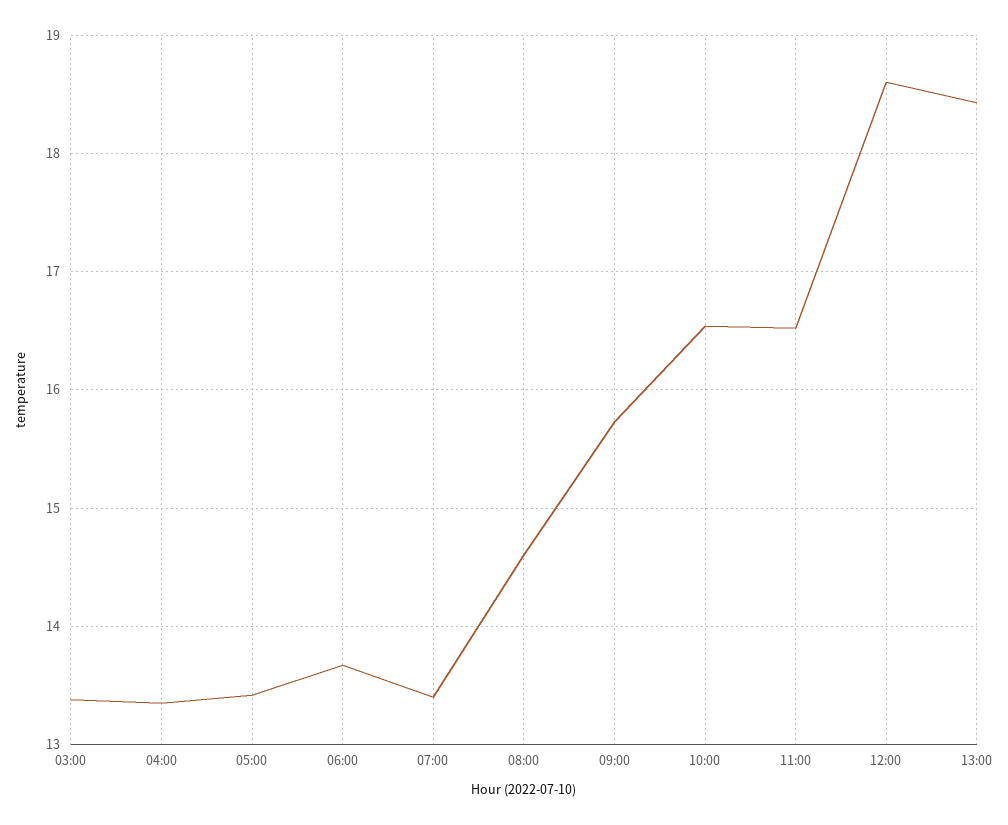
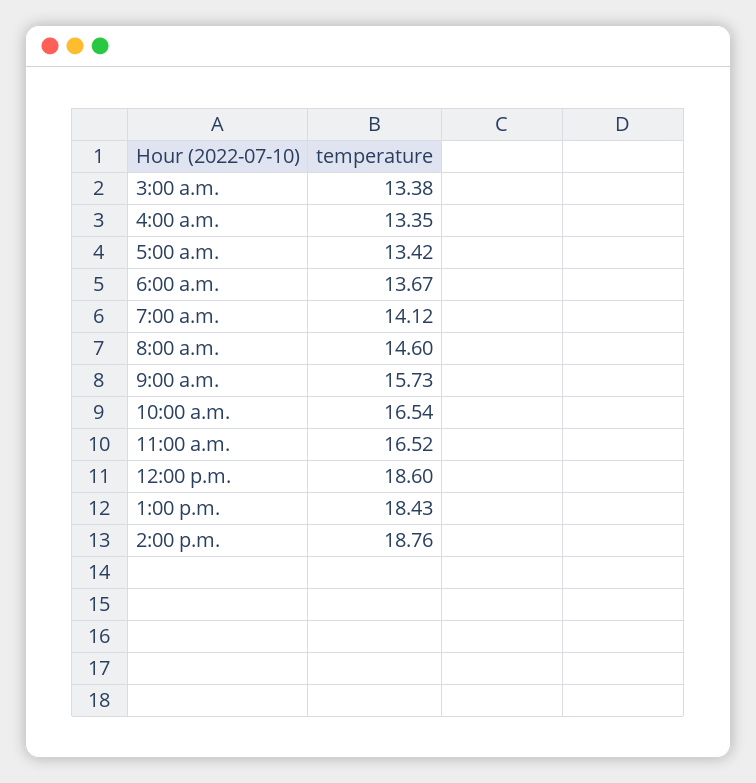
07:00: 13.4 -> 14.12
2:00 p.m.: none -> 18.76

